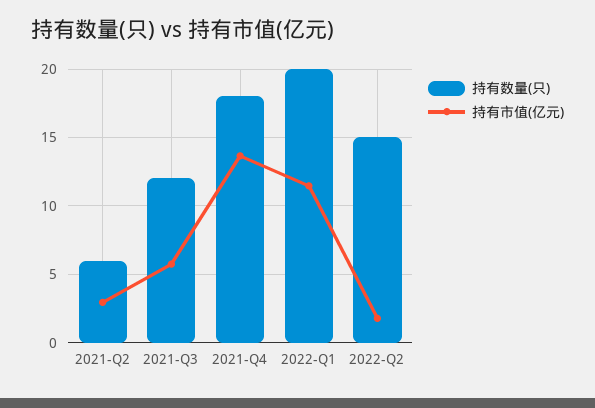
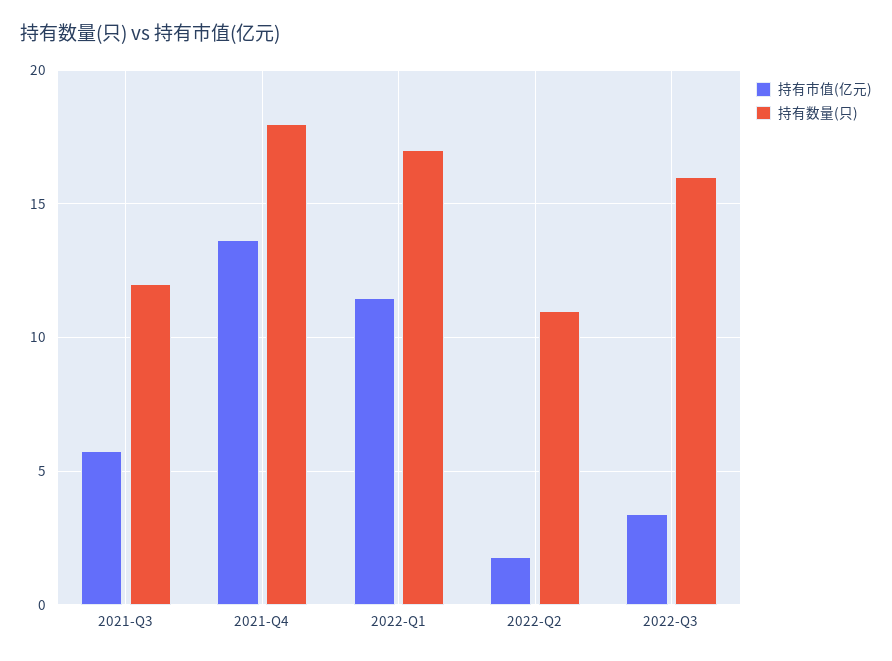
持有数量(只), 2021-Q2: 6 -> none
持有市值(亿元), 2021-Q2: 3 -> none
持有数量(只), 2022-Q1: 20 -> 17
持有数量(只), 2022-Q2: 15 -> 11
持有市值(亿元), 2022-Q3: none -> 3.5
持有数量(只), 2022-Q3: none -> 16

